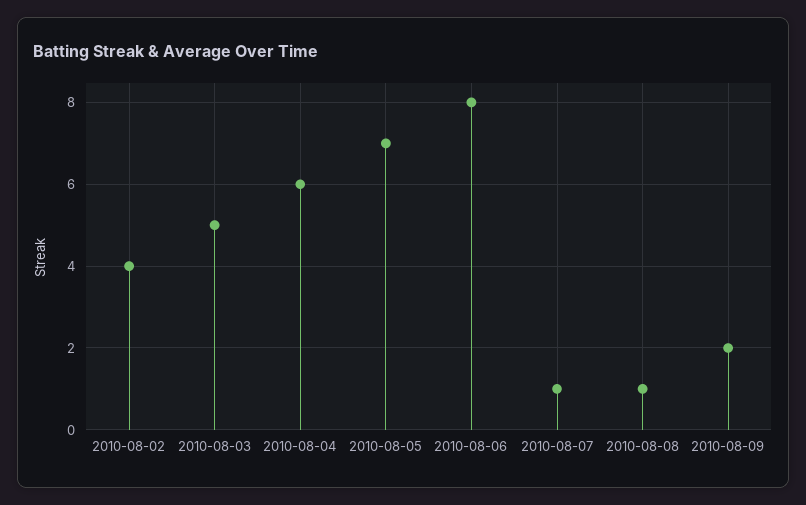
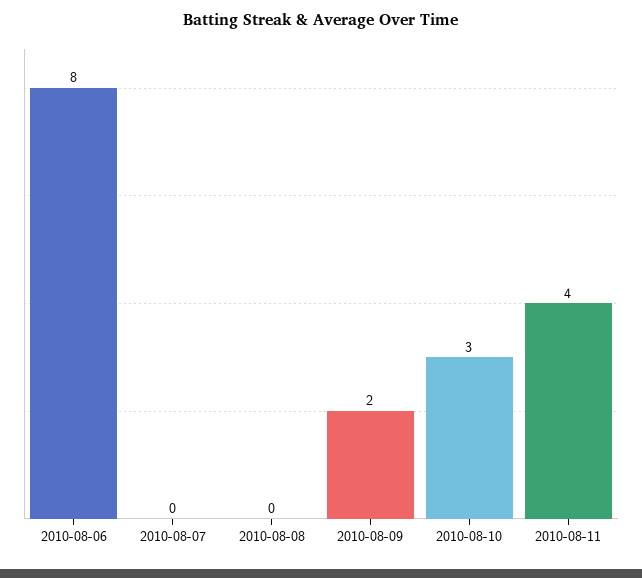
2010-08-02: 4 -> none
2010-08-03: 5 -> none
2010-08-04: 6 -> none
2010-08-05: 7 -> none
2010-08-07: 1 -> 0
2010-08-08: 1 -> 0
2010-08-10: none -> 3
2010-08-11: none -> 4

